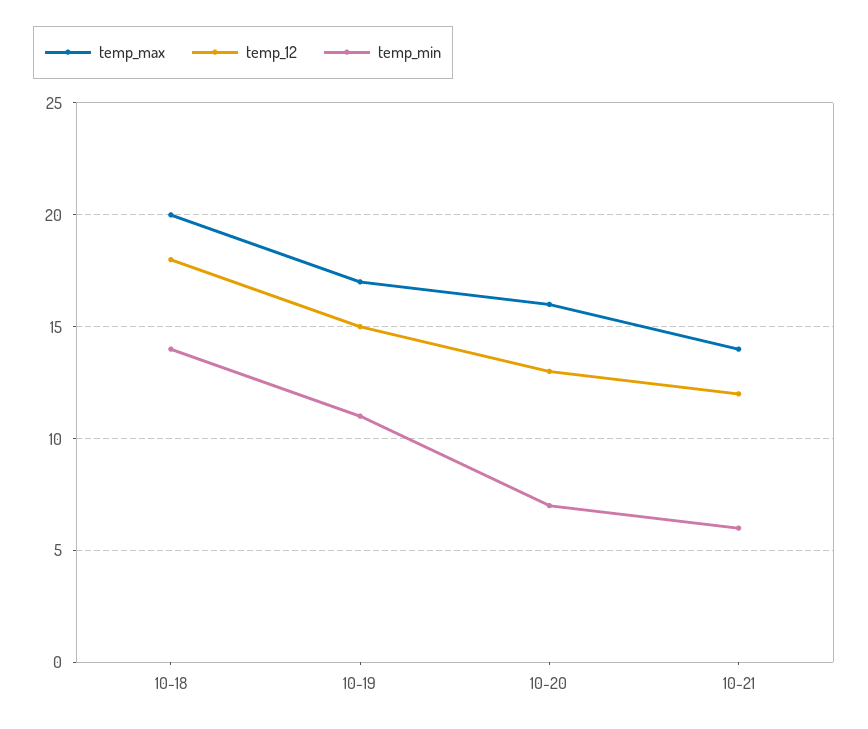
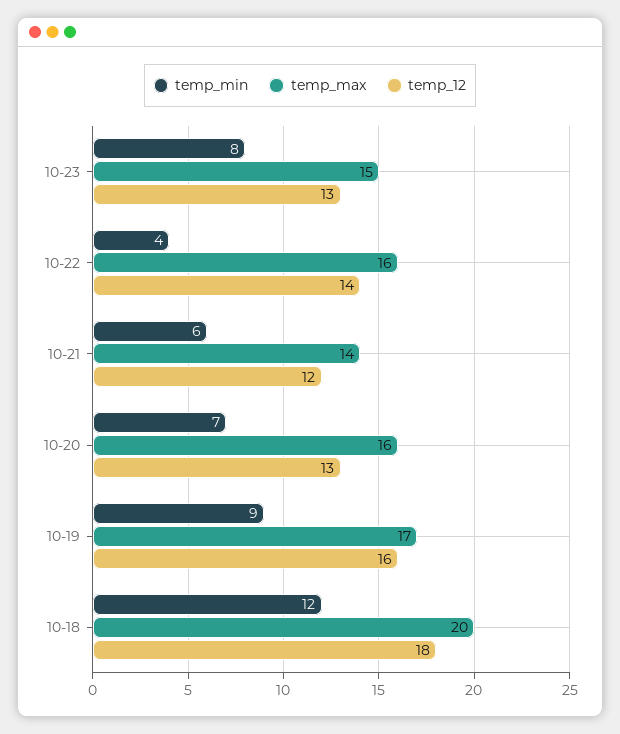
temp_min, 10-18: 14 -> 12
temp_12, 10-19: 15 -> 16
temp_min, 10-19: 11 -> 9
temp_min, 10-23: none -> 8
temp_max, 10-23: none -> 15
temp_12, 10-23: none -> 13
temp_min, 10-22: none -> 4
temp_max, 10-22: none -> 16
temp_12, 10-22: none -> 14

